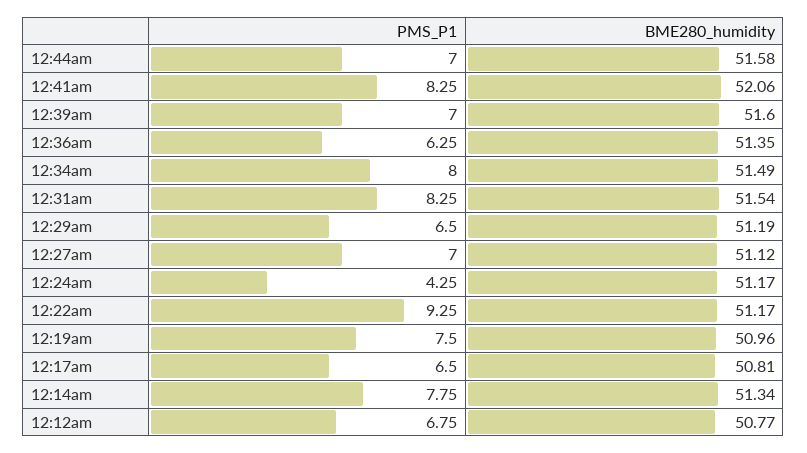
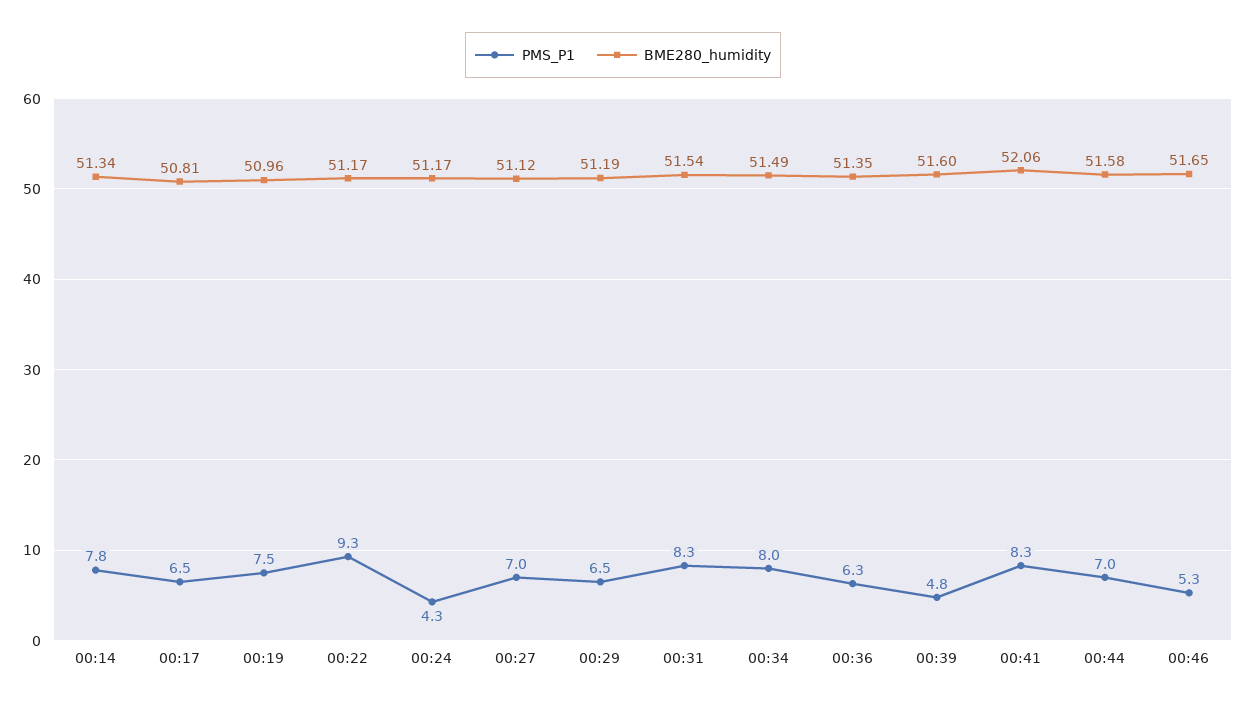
PMS_P1, 12:39am: 7 -> 4.8
PMS_P1, 12:12am: 6.75 -> none
BME280_humidity, 12:12am: 50.77 -> none
PMS_P1, 00:46: none -> 5.3
BME280_humidity, 00:46: none -> 51.65

